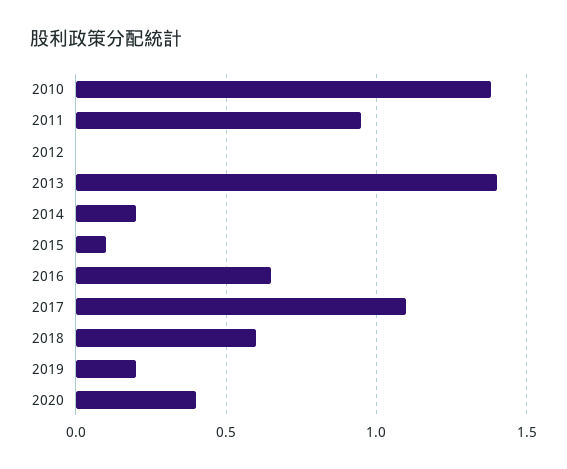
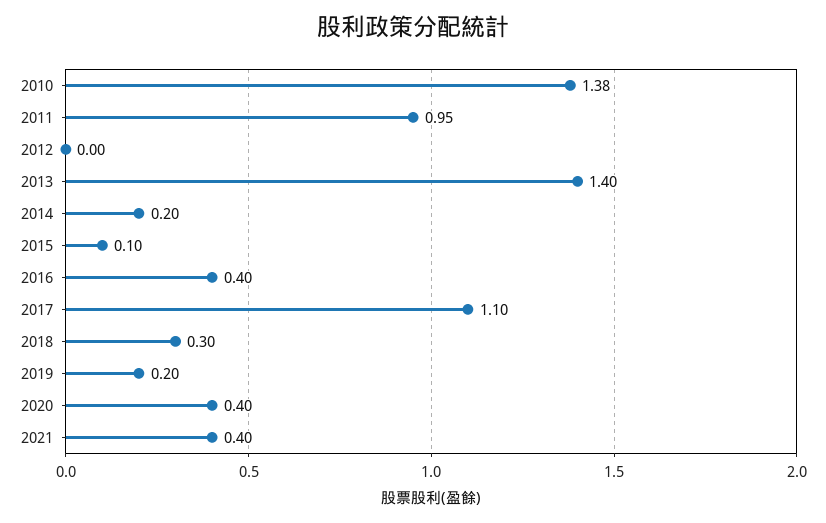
2016: 0.65 -> 0.4
2018: 0.6 -> 0.3
2021: none -> 0.4

